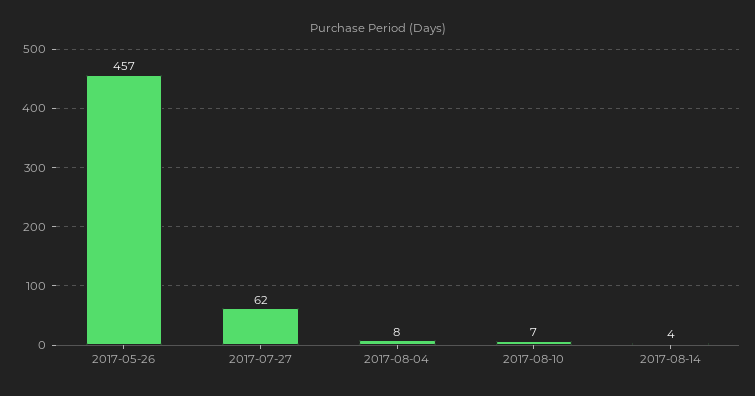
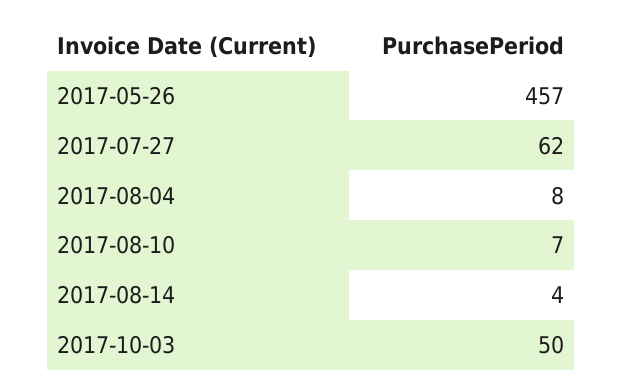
2017-10-03: none -> 50

